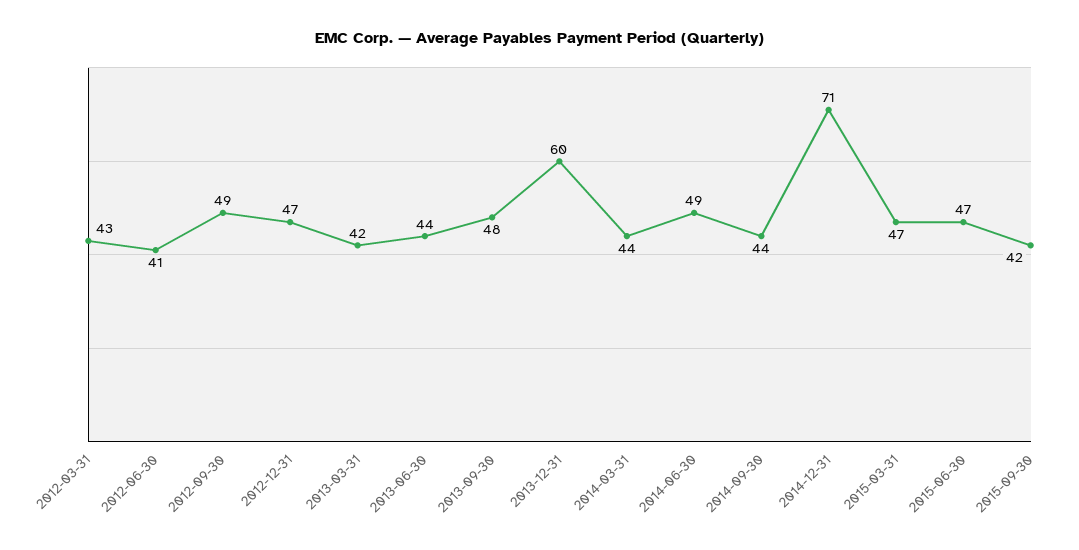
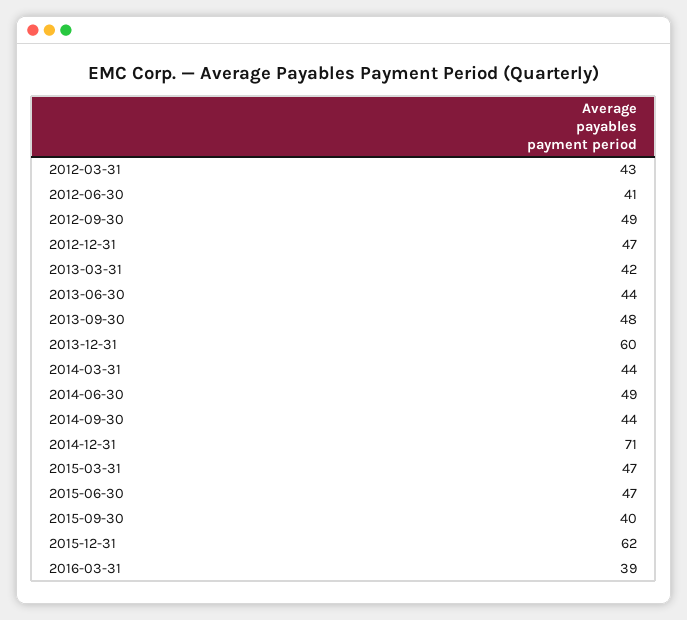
2015-09-30: 42 -> 40
2015-12-31: none -> 62
2016-03-31: none -> 39

